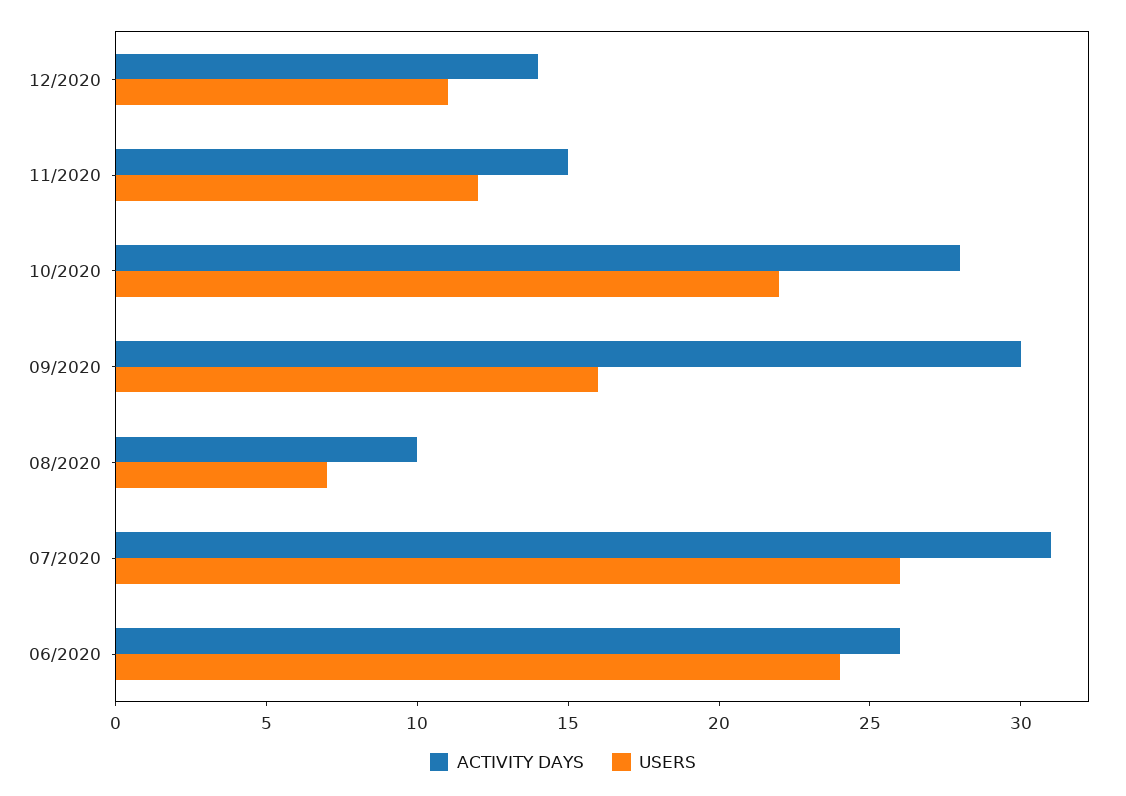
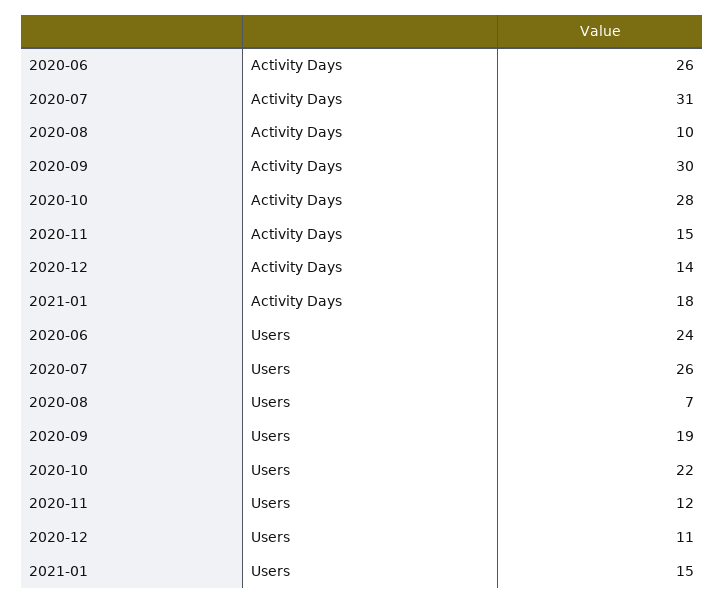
USERS, 09/2020: 16 -> 19
ACTIVITY DAYS, 2021-01: none -> 18
USERS, 2021-01: none -> 15

